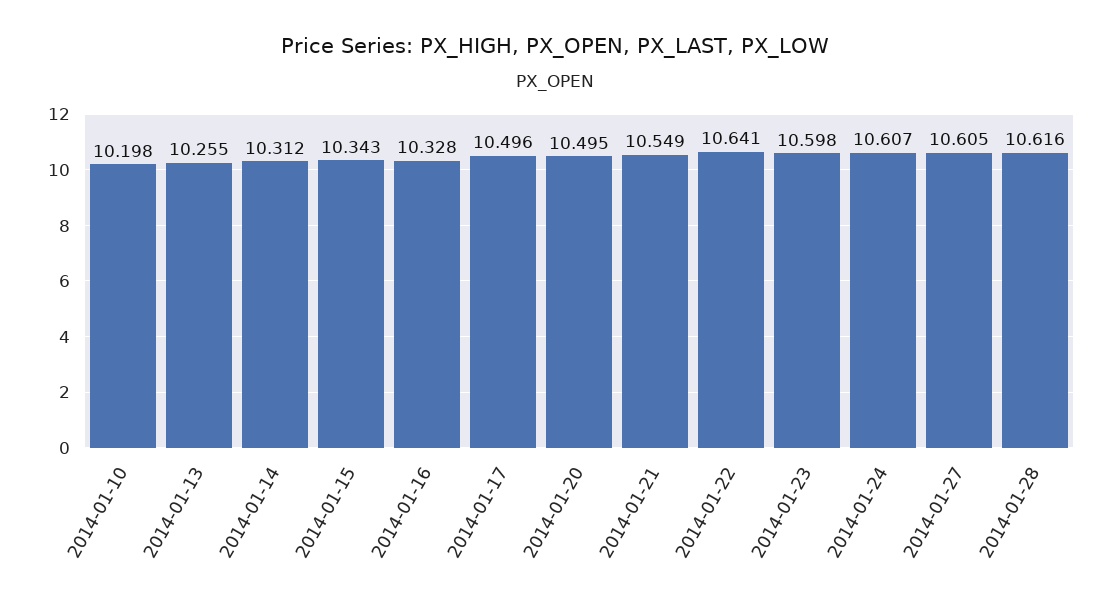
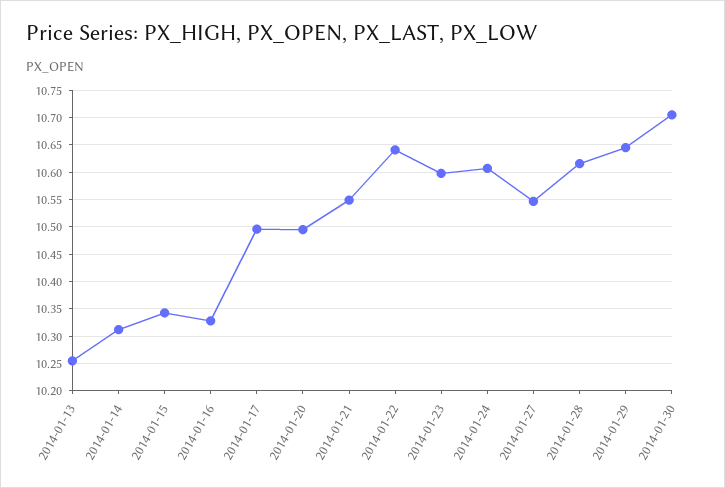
2014-01-10: 10.198 -> none
2014-01-27: 10.605 -> 10.55
2014-01-29: none -> 10.65
2014-01-30: none -> 10.7

